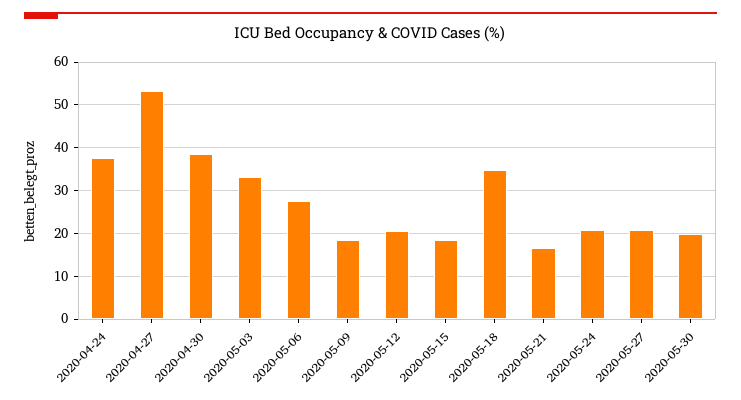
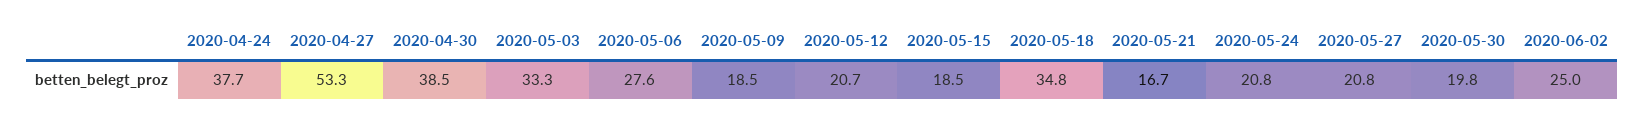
2020-06-02: none -> 25

